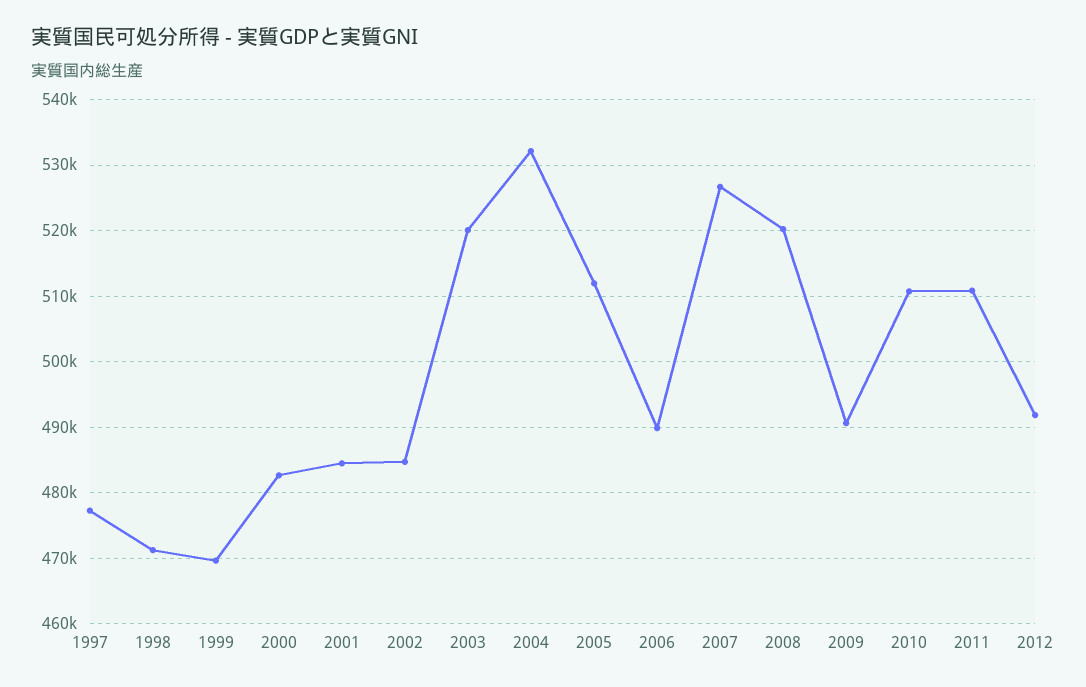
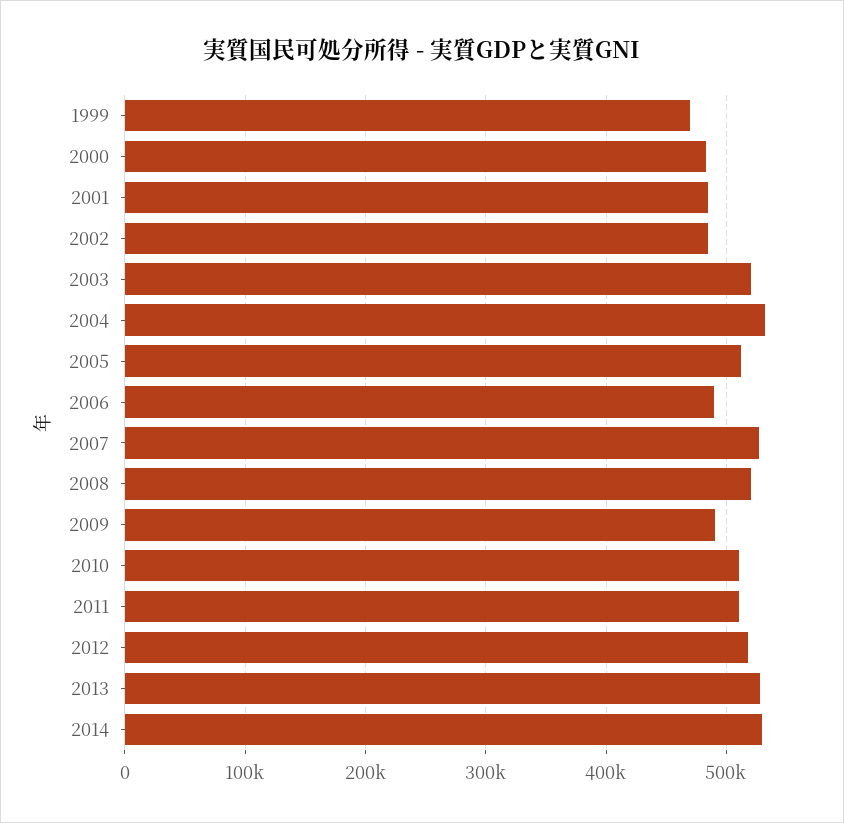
1997: 477000 -> none
1998: 471000 -> none
2012: 492000 -> 520000
2013: none -> 530000
2014: none -> 530000

